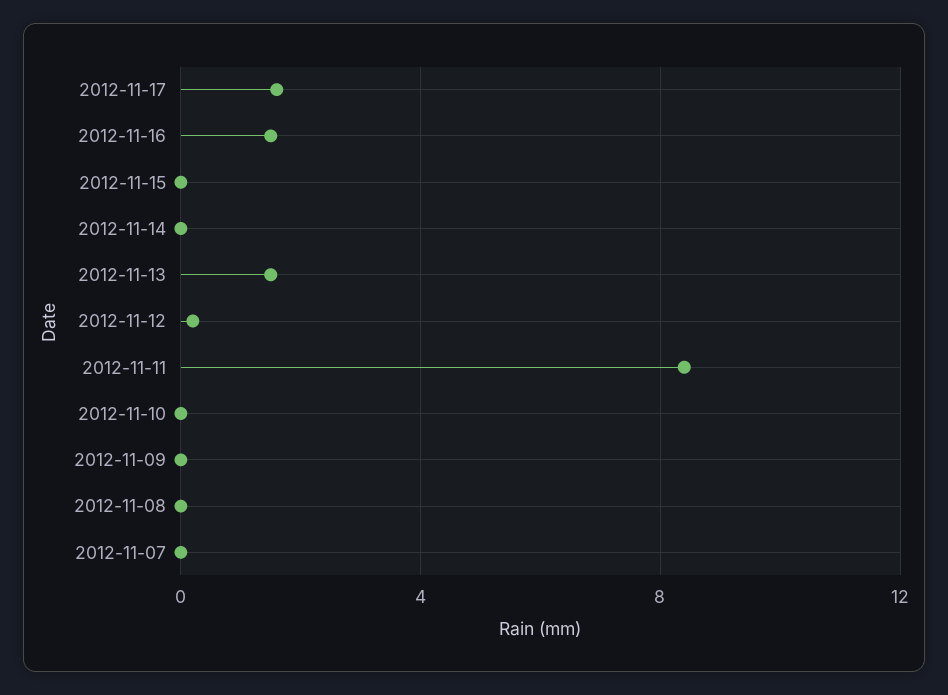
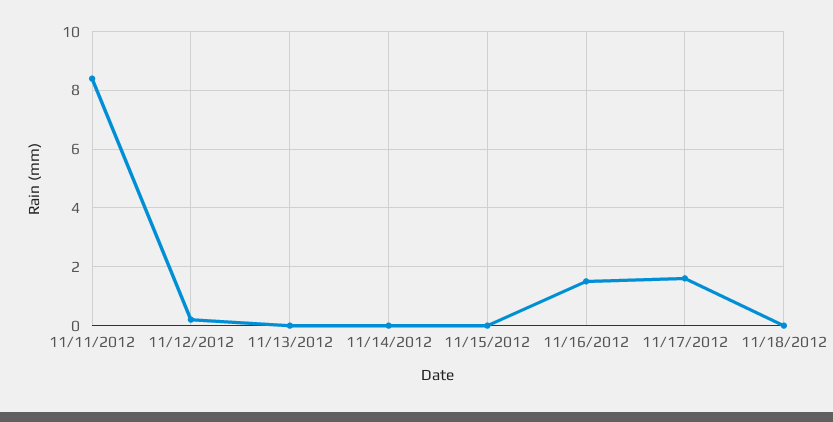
2012-11-13: 1.5 -> 0
2012-11-10: 0 -> none
2012-11-09: 0 -> none
2012-11-08: 0 -> none
2012-11-07: 0 -> none
11/18/2012: none -> 0

